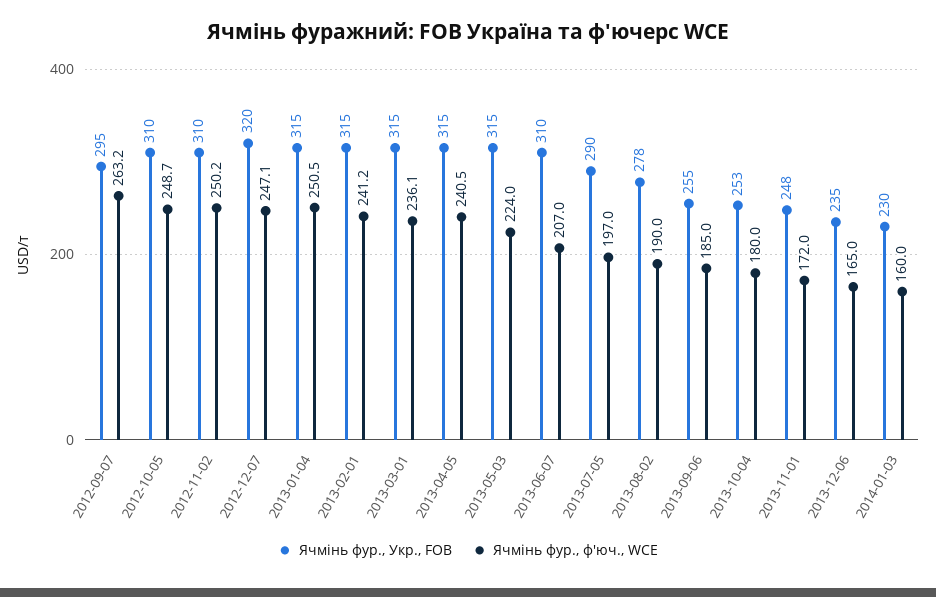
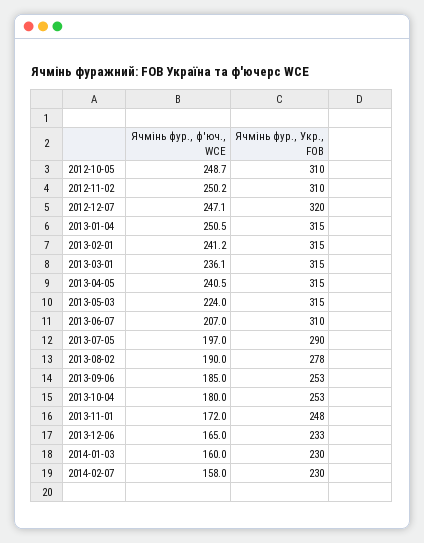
Ячмінь фур., Укр., FOB, 2012-09-07: 295 -> none
Ячмінь фур., ф'юч., WCE, 2012-09-07: 263.2 -> none
Ячмінь фур., Укр., FOB, 2013-09-06: 255 -> 253
Ячмінь фур., Укр., FOB, 2013-12-06: 235 -> 233
Ячмінь фур., ф'юч., WCE, 2014-02-07: none -> 158
Ячмінь фур., Укр., FOB, 2014-02-07: none -> 230

